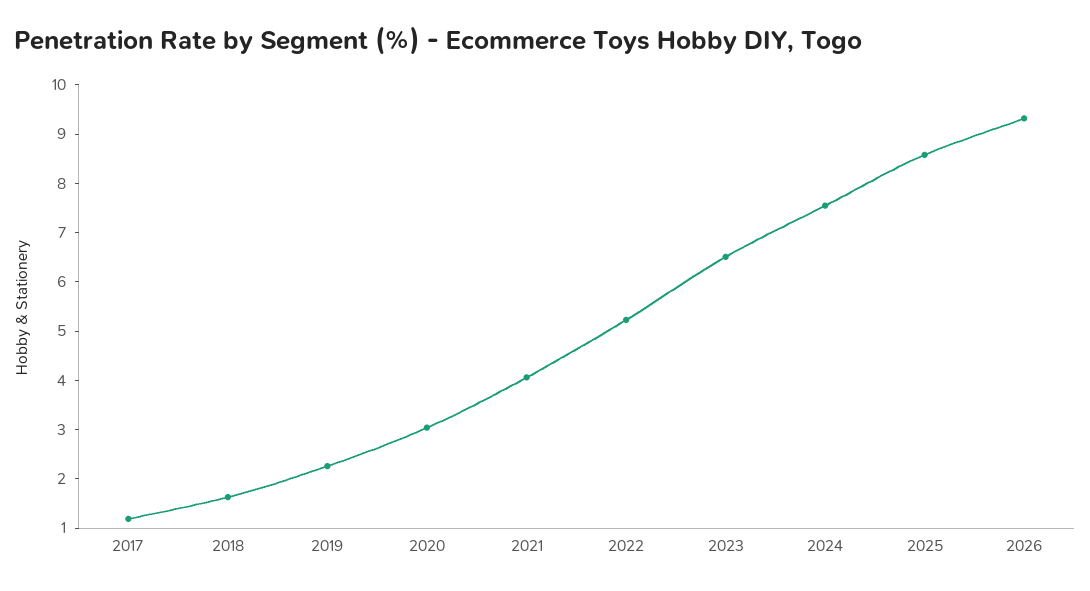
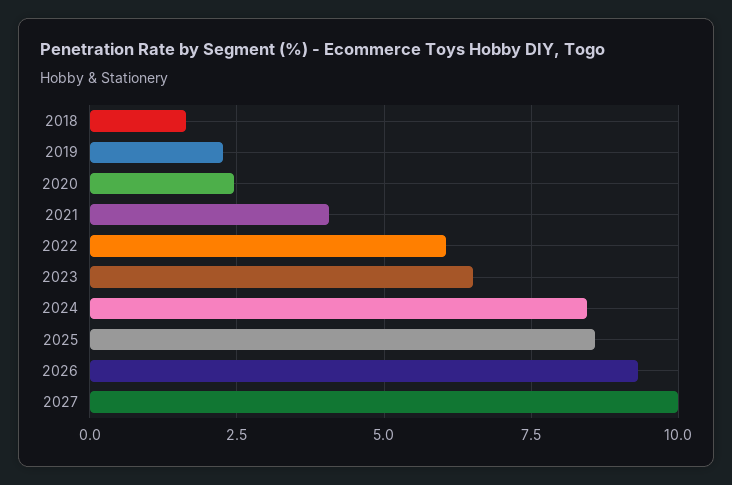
2017: 1.2 -> none
2020: 3 -> 2.5
2022: 5.2 -> 6
2024: 7.6 -> 8.5
2027: none -> 10

